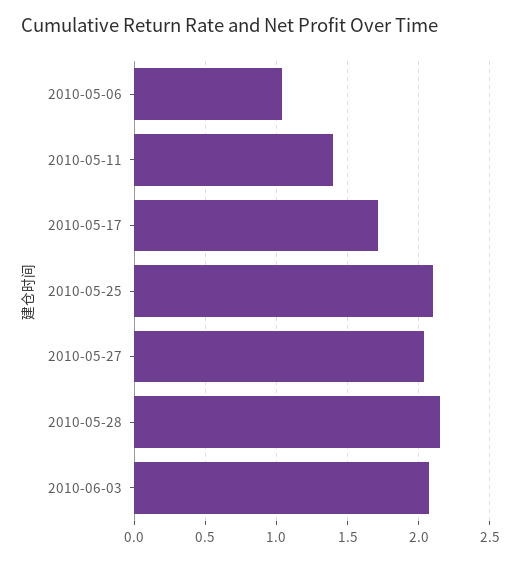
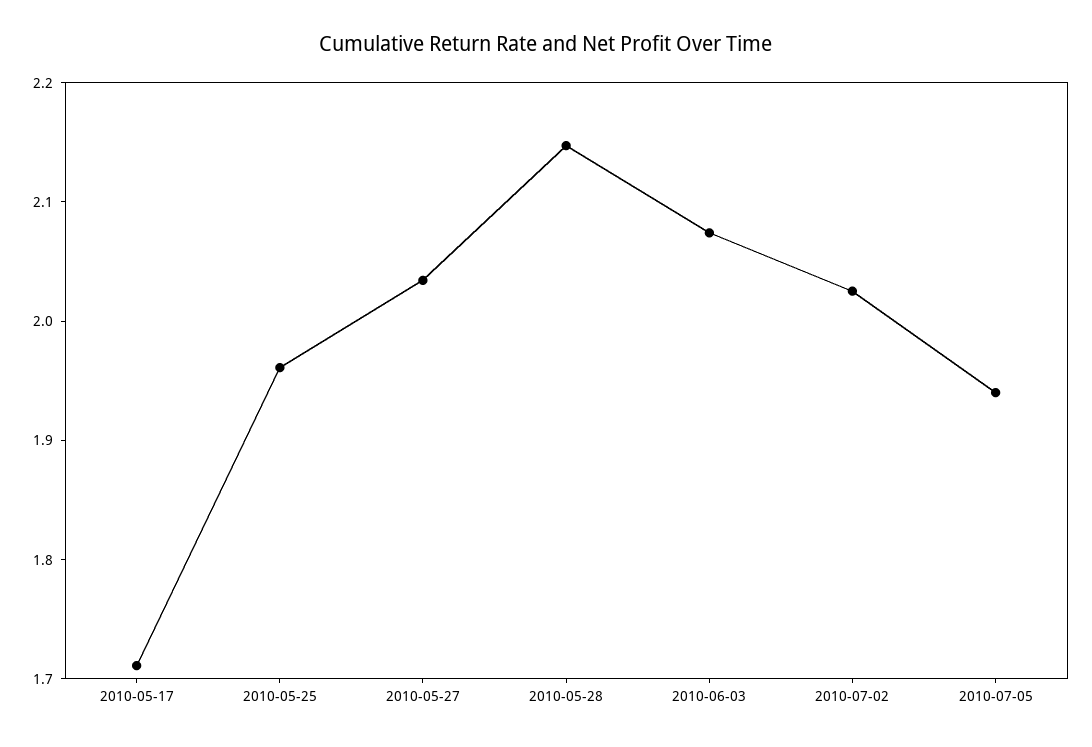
2010-05-06: 1.05 -> none
2010-05-11: 1.4 -> none
2010-05-25: 2.1 -> 1.96
2010-07-02: none -> 2.02
2010-07-05: none -> 1.94

